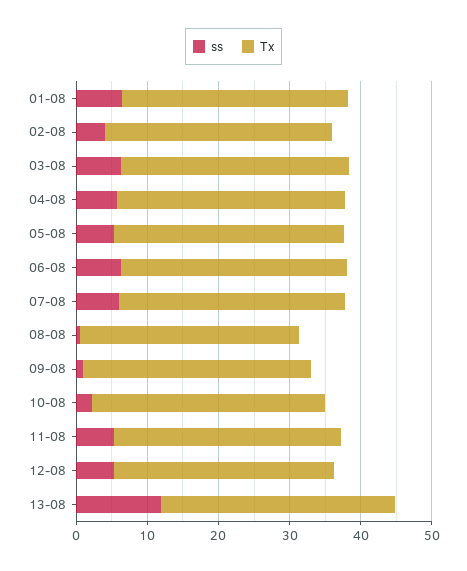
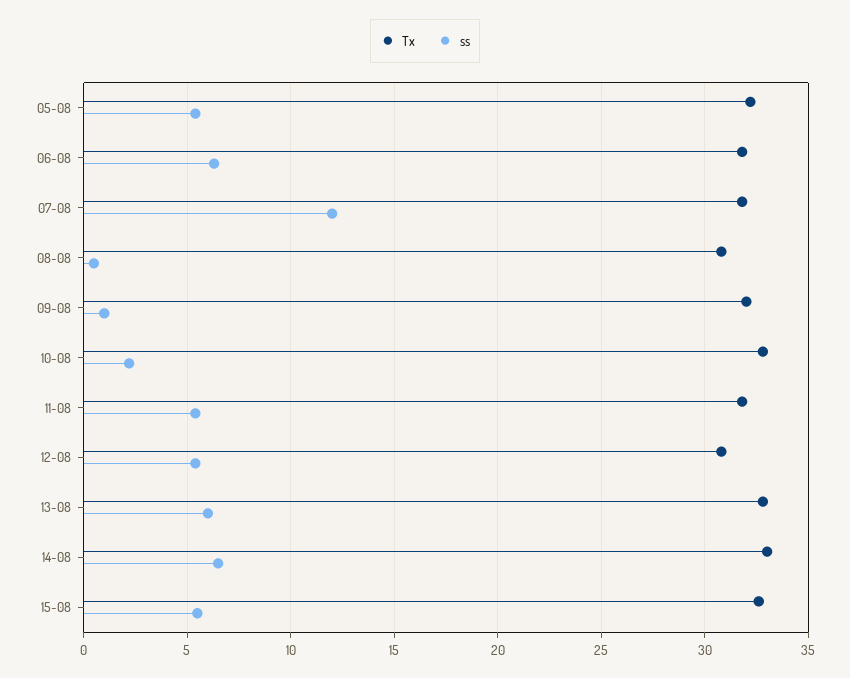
ss, 01-08: 6 -> none
Tx, 01-08: 32 -> none
ss, 02-08: 4 -> none
Tx, 02-08: 32 -> none
ss, 03-08: 6 -> none
Tx, 03-08: 32 -> none
ss, 04-08: 6 -> none
Tx, 04-08: 32 -> none
ss, 07-08: 6 -> 12
ss, 13-08: 12 -> 6
Tx, 14-08: none -> 33
ss, 14-08: none -> 6.5
Tx, 15-08: none -> 32.5
ss, 15-08: none -> 5.5

